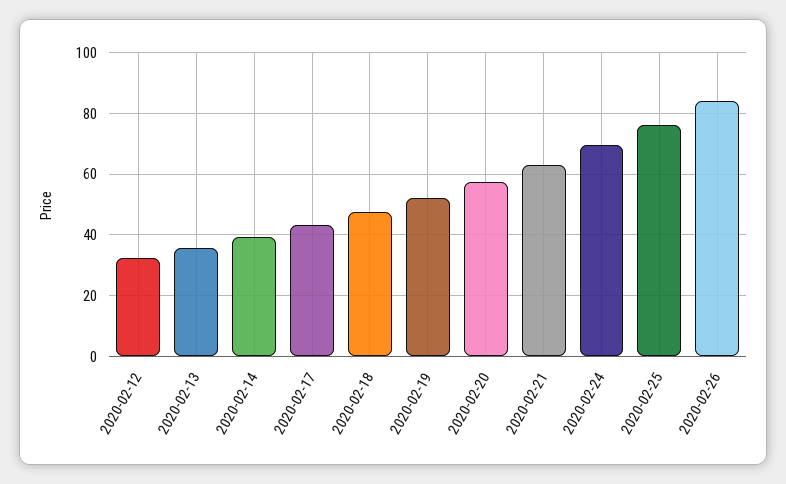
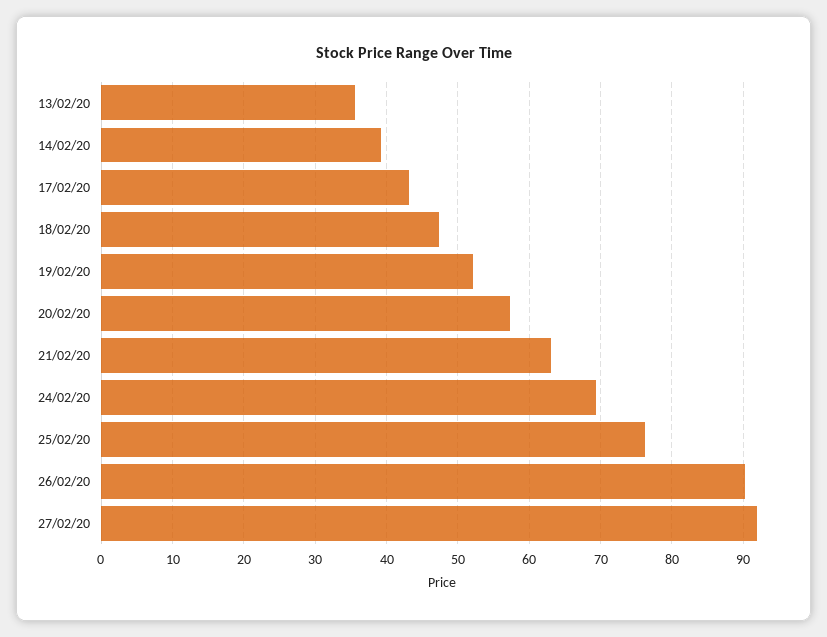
2020-02-12: 32 -> none
2020-02-26: 84 -> 90
27/02/20: none -> 92

